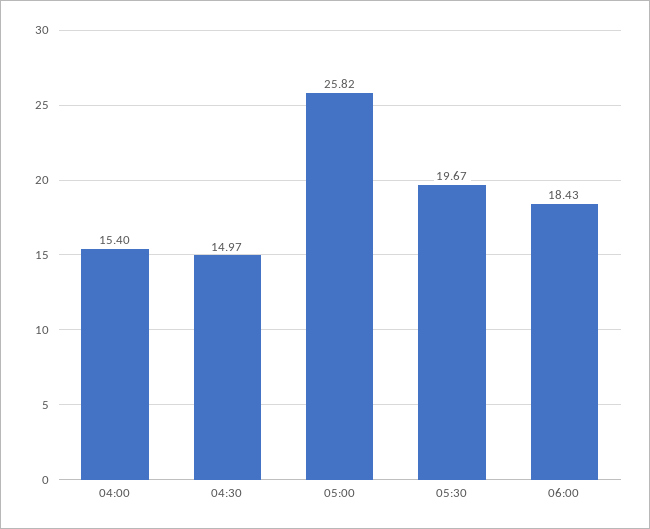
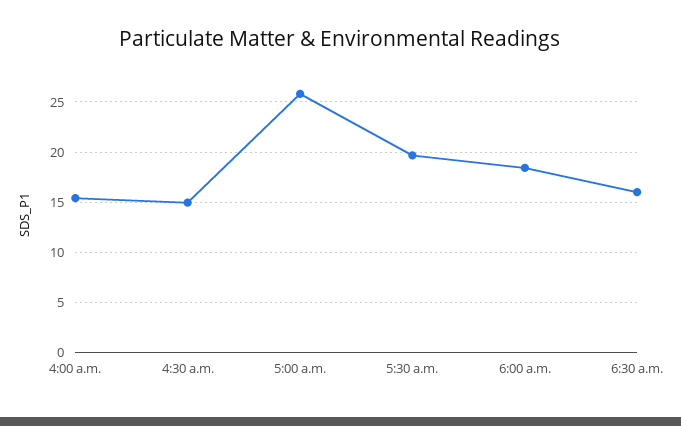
6:30 a.m.: none -> 16

